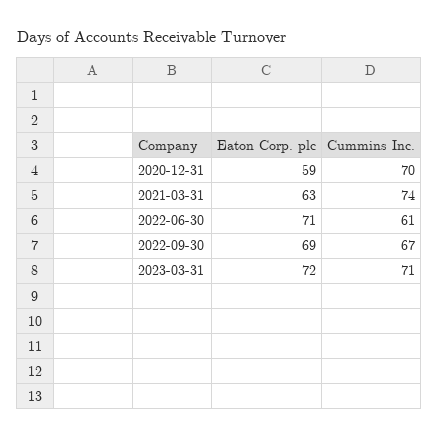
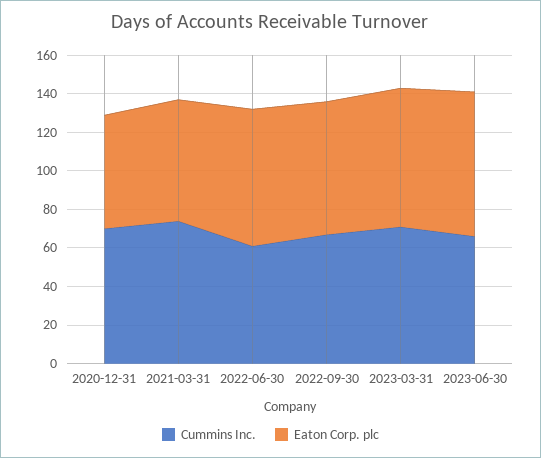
Cummins Inc., 2023-06-30: none -> 65
Eaton Corp. plc, 2023-06-30: none -> 75

